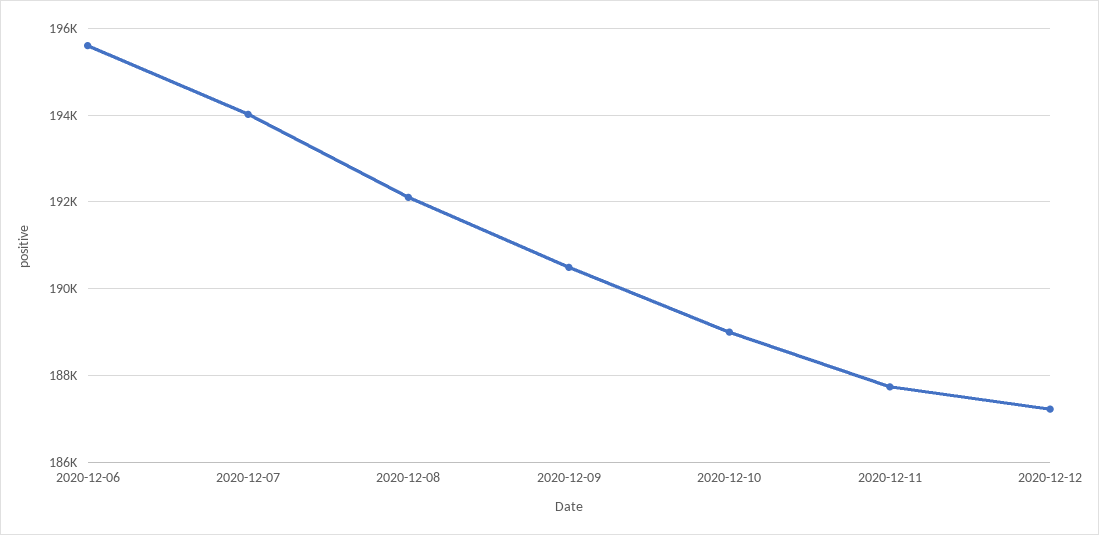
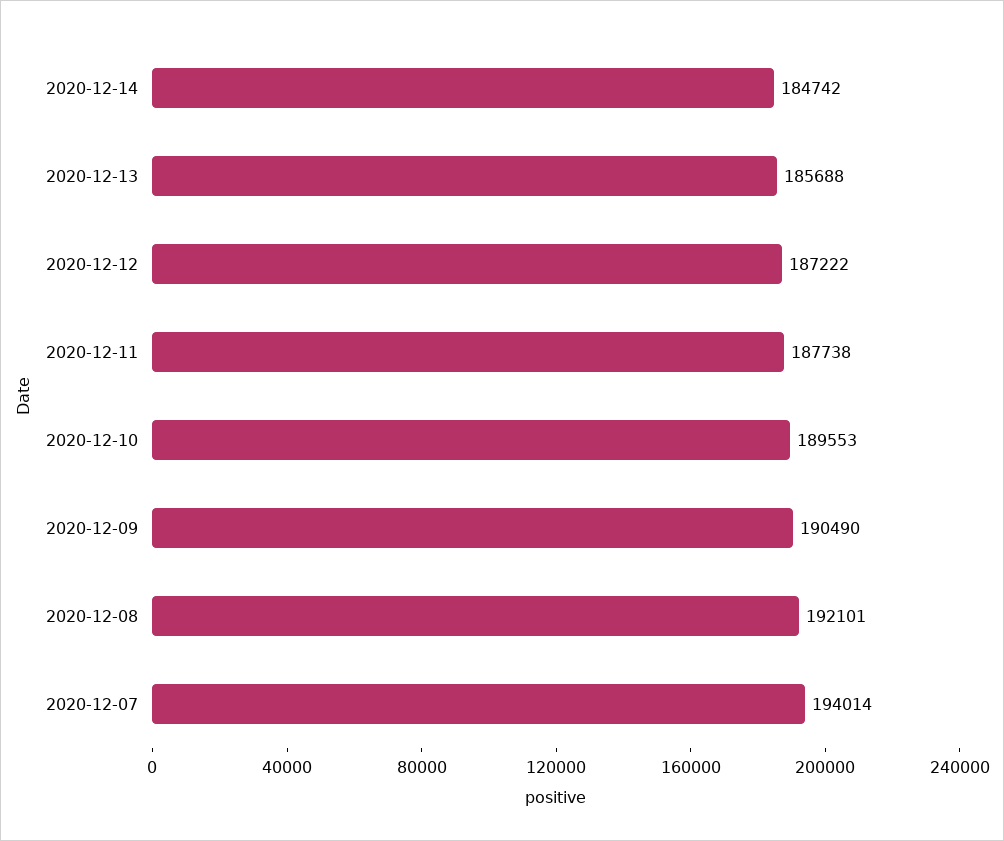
2020-12-06: 195600 -> none
2020-12-10: 189000 -> 189553
2020-12-14: none -> 184742
2020-12-13: none -> 185688

